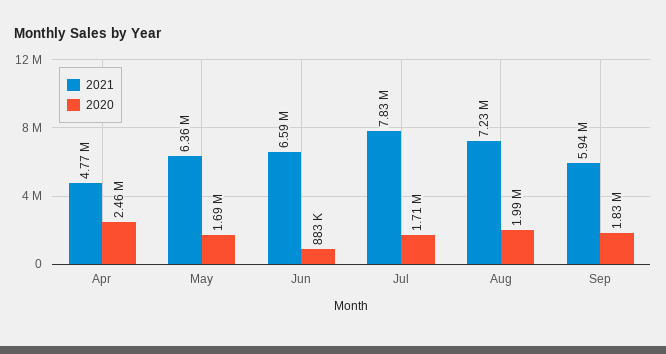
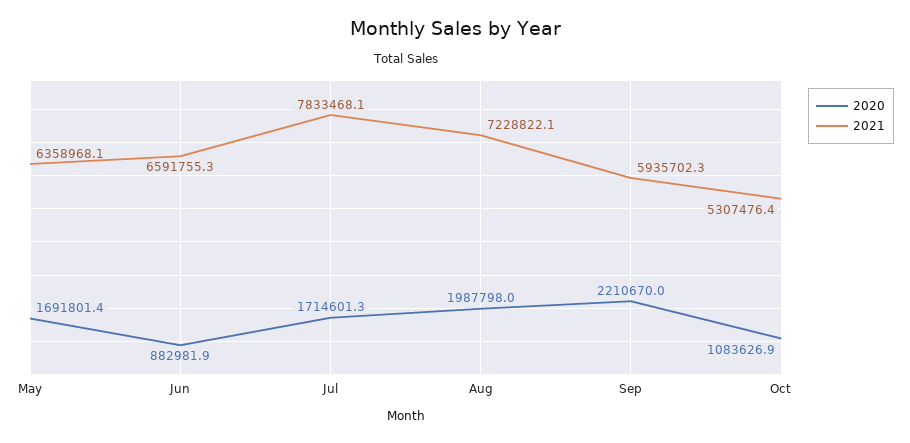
2021, Apr: 4770000 -> none
2020, Apr: 2460000 -> none
2020, Sep: 1830000 -> 2210670
2020, Oct: none -> 1083626.9
2021, Oct: none -> 5307476.4

